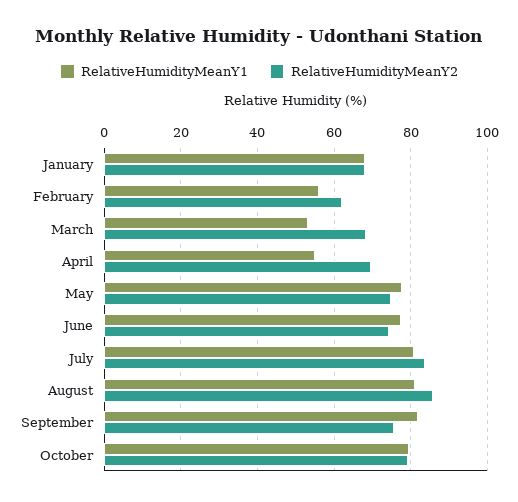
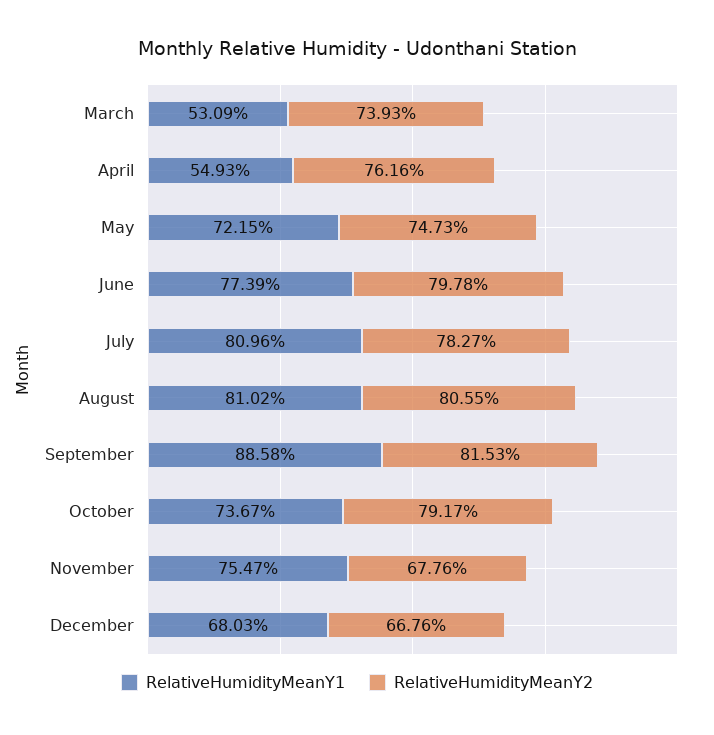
RelativeHumidityMeanY1, January: 68 -> none
RelativeHumidityMeanY2, January: 68 -> none
RelativeHumidityMeanY1, February: 56 -> none
RelativeHumidityMeanY2, February: 62 -> none
RelativeHumidityMeanY2, March: 68 -> 73.93
RelativeHumidityMeanY2, April: 70 -> 76.16
RelativeHumidityMeanY1, May: 78 -> 72.15
RelativeHumidityMeanY2, June: 74 -> 79.78
RelativeHumidityMeanY2, July: 84 -> 78.27
RelativeHumidityMeanY2, August: 86 -> 80.55
RelativeHumidityMeanY1, September: 82 -> 88.58
RelativeHumidityMeanY2, September: 76 -> 81.53
RelativeHumidityMeanY1, October: 80 -> 73.67
RelativeHumidityMeanY1, November: none -> 75.47
RelativeHumidityMeanY2, November: none -> 67.76
RelativeHumidityMeanY1, December: none -> 68.03
RelativeHumidityMeanY2, December: none -> 66.76

